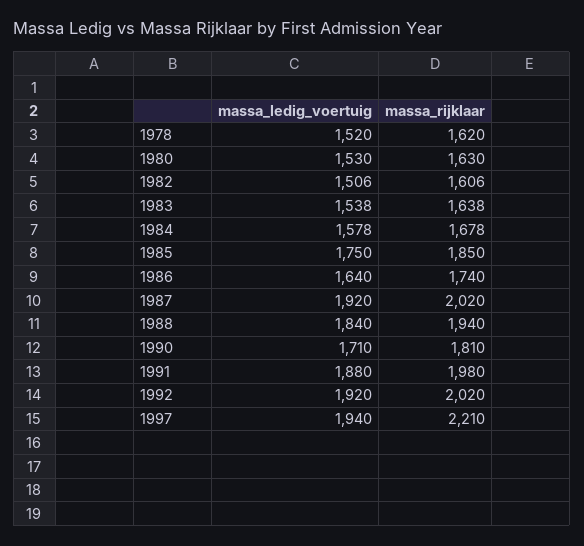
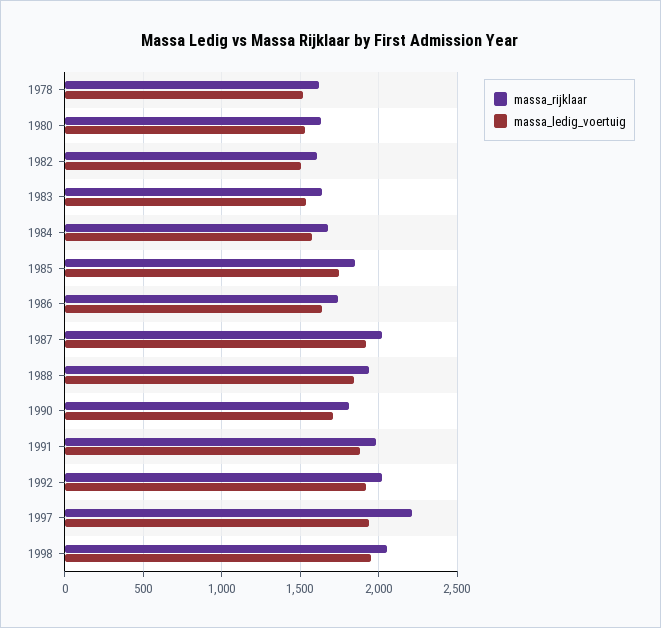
massa_rijklaar, 1998: none -> 2050
massa_ledig_voertuig, 1998: none -> 1950

